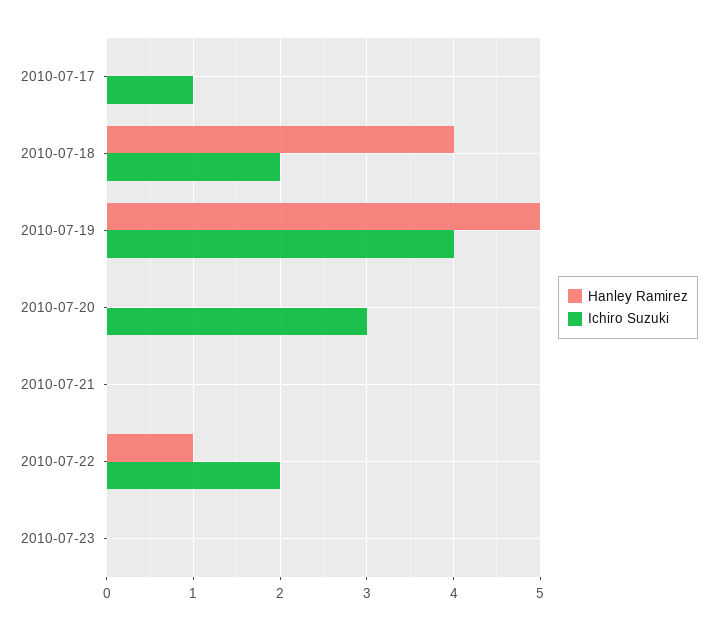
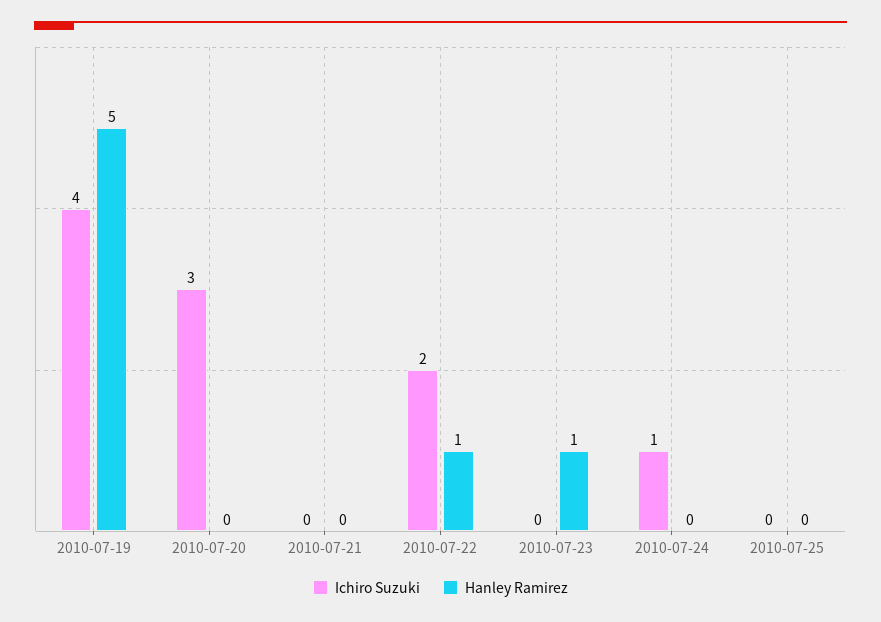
Hanley Ramirez, 2010-07-17: 0 -> none
Ichiro Suzuki, 2010-07-17: 1 -> none
Hanley Ramirez, 2010-07-18: 4 -> none
Ichiro Suzuki, 2010-07-18: 2 -> none
Hanley Ramirez, 2010-07-23: 0 -> 1
Ichiro Suzuki, 2010-07-24: none -> 1
Hanley Ramirez, 2010-07-24: none -> 0
Ichiro Suzuki, 2010-07-25: none -> 0
Hanley Ramirez, 2010-07-25: none -> 0

